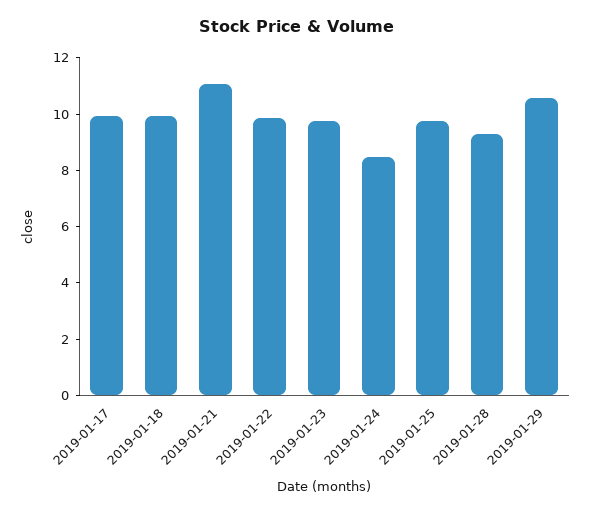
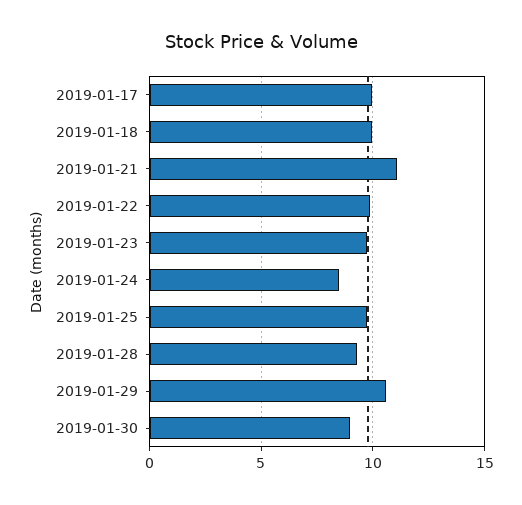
2019-01-30: none -> 9

